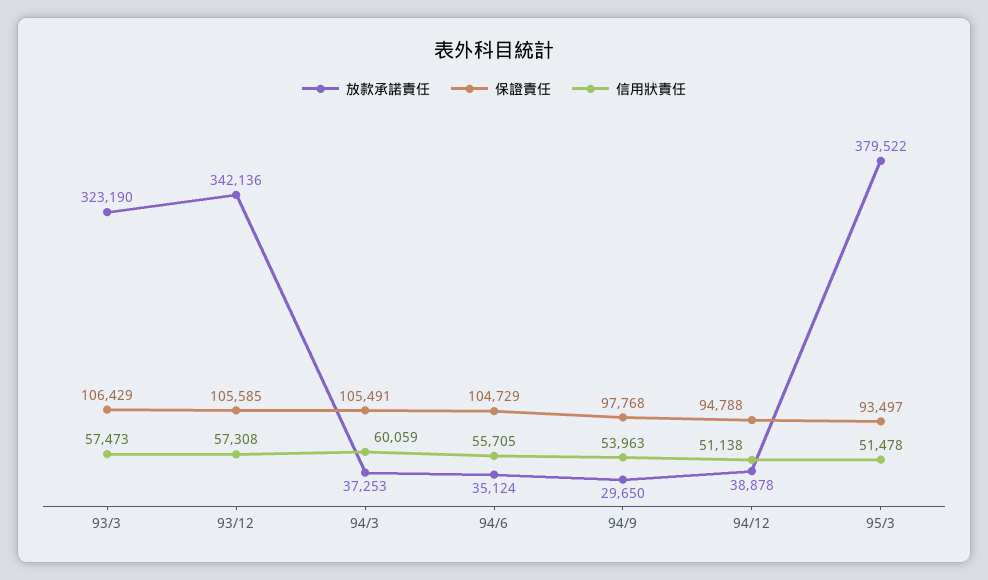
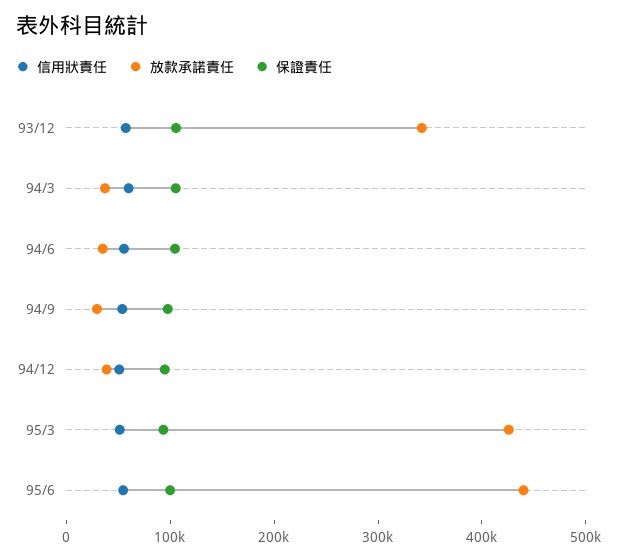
放款承諾責任, 93/3: 323190 -> none
保證責任, 93/3: 106429 -> none
信用狀責任, 93/3: 57473 -> none
放款承諾責任, 95/3: 379522 -> 420000
信用狀責任, 95/6: none -> 60000
放款承諾責任, 95/6: none -> 440000
保證責任, 95/6: none -> 100000

